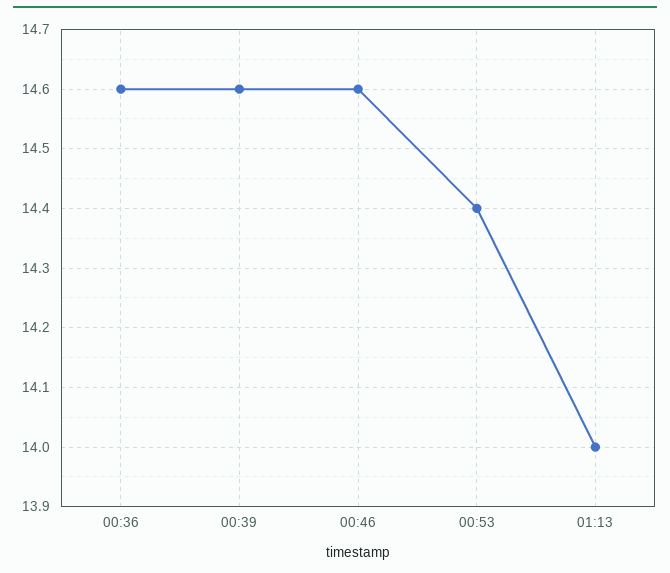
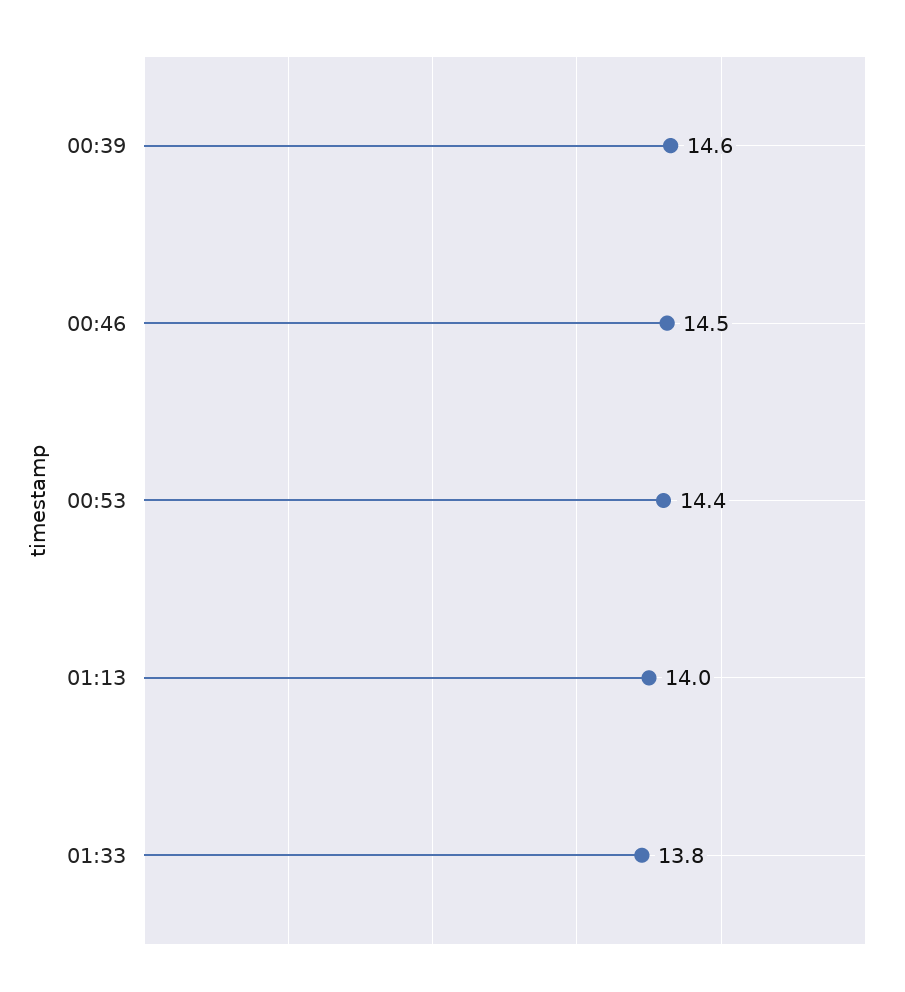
00:36: 14.6 -> none
00:46: 14.6 -> 14.5
01:33: none -> 13.8

